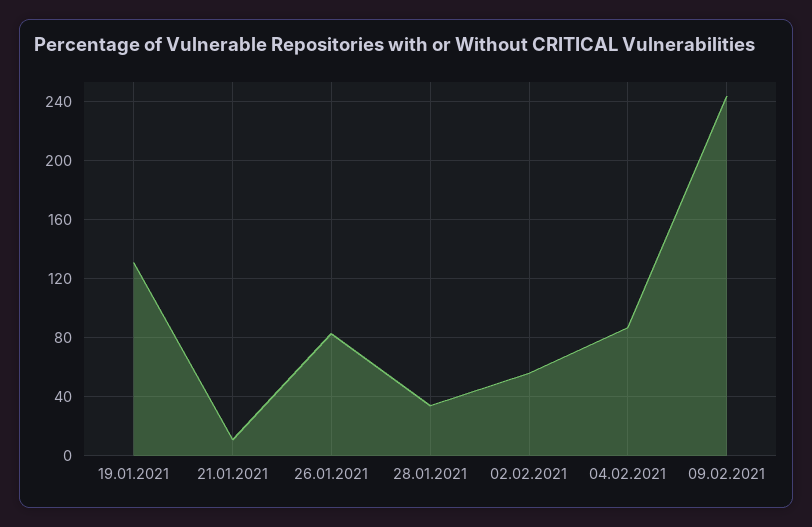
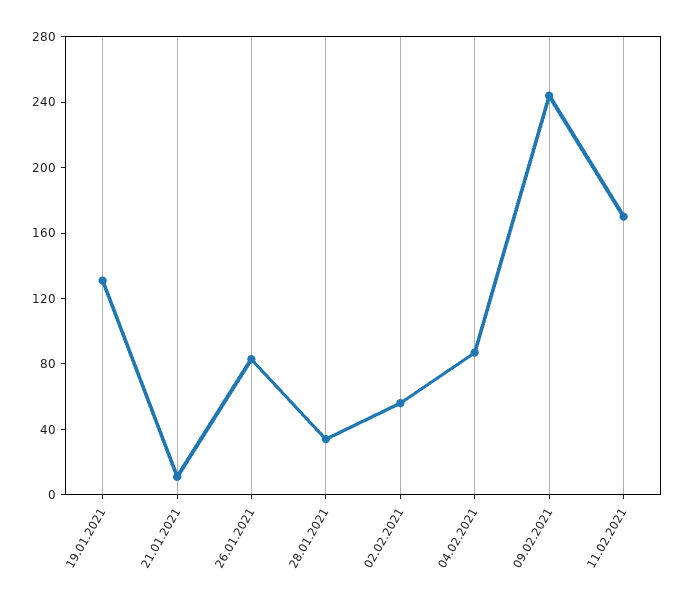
11.02.2021: none -> 170

